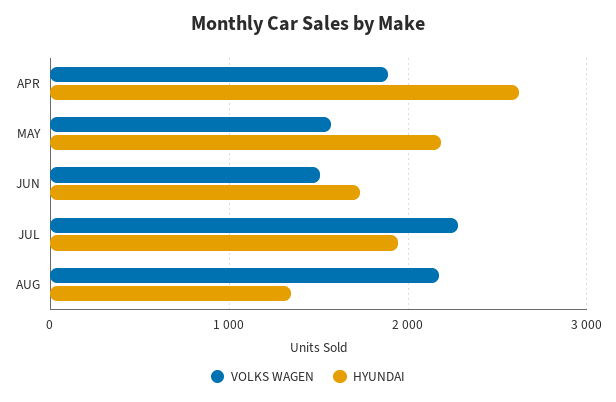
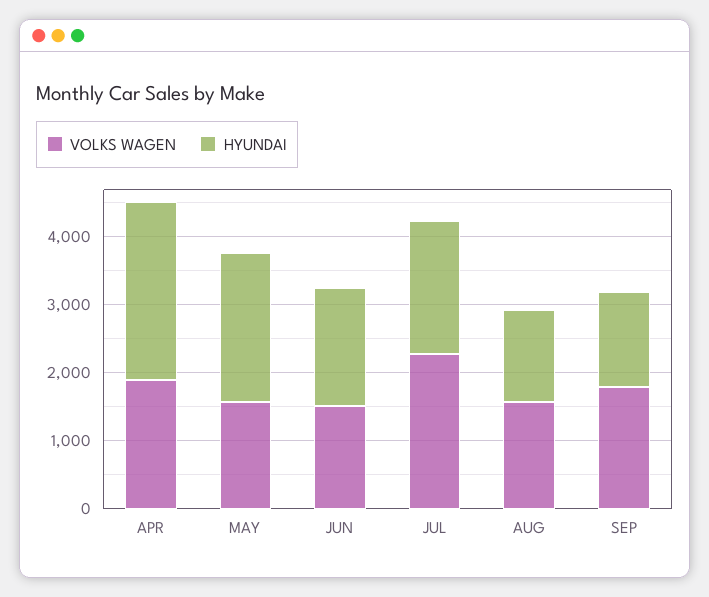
VOLKS WAGEN, AUG: 2200 -> 1600
VOLKS WAGEN, SEP: none -> 1800
HYUNDAI, SEP: none -> 1400

